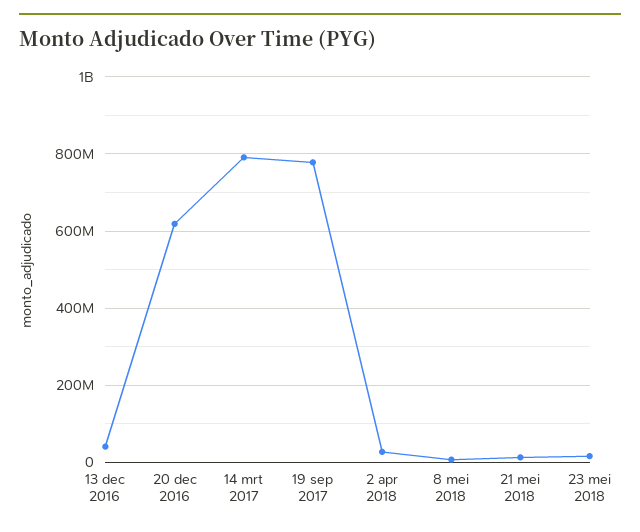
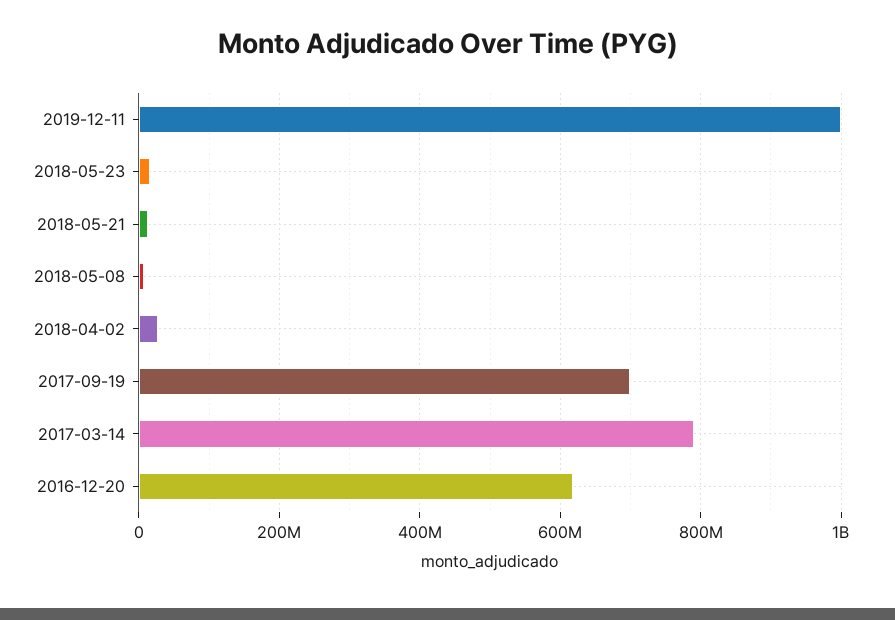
13 dec 2016: 40000000 -> none
19 sep 2017: 780000000 -> 700000000
2019-12-11: none -> 1000000000

